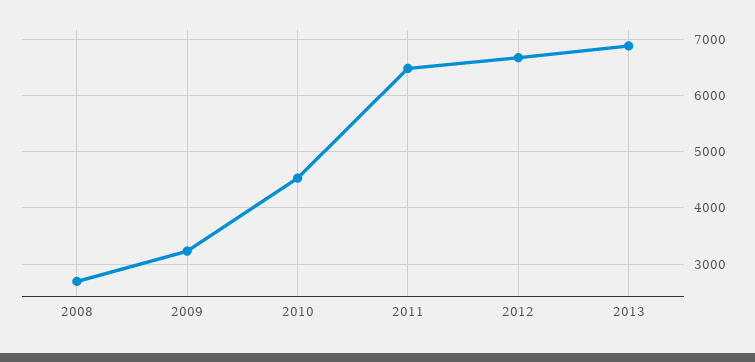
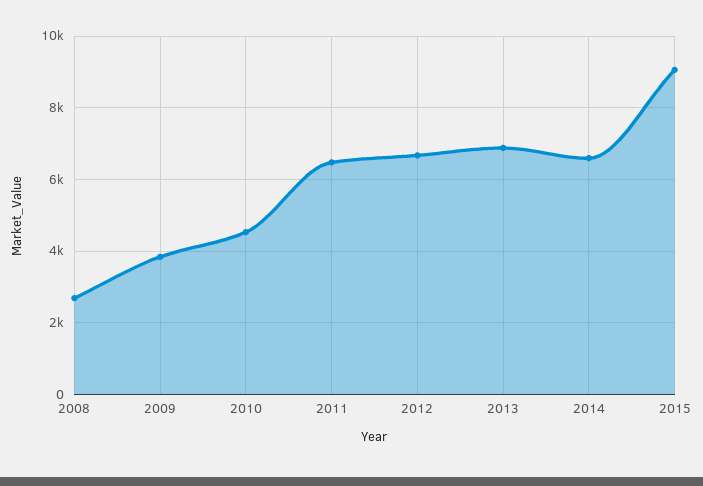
2009: 3200 -> 3800
2014: none -> 6600
2015: none -> 9000

